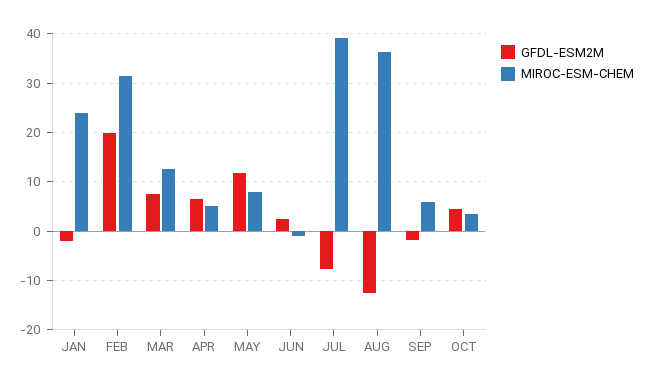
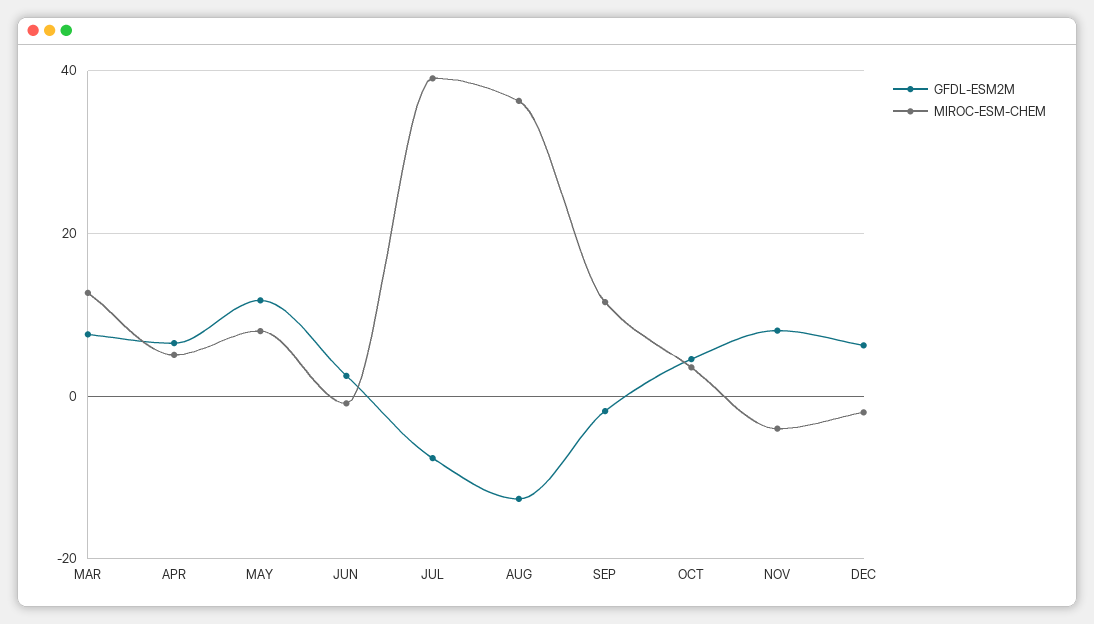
GFDL-ESM2M, JAN: -2 -> none
MIROC-ESM-CHEM, JAN: 24 -> none
GFDL-ESM2M, FEB: 20 -> none
MIROC-ESM-CHEM, FEB: 32 -> none
MIROC-ESM-CHEM, SEP: 6 -> 12
GFDL-ESM2M, NOV: none -> 8
MIROC-ESM-CHEM, NOV: none -> -4
GFDL-ESM2M, DEC: none -> 6
MIROC-ESM-CHEM, DEC: none -> -2

